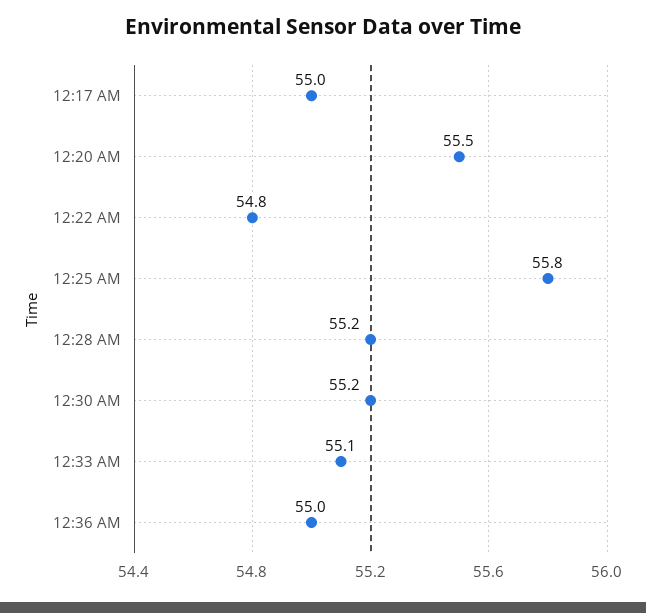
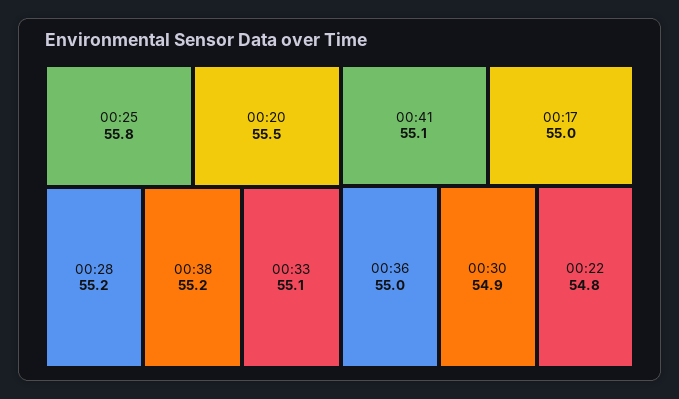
12:30 AM: 55.2 -> 54.9
00:38: none -> 55.2
00:41: none -> 55.1

